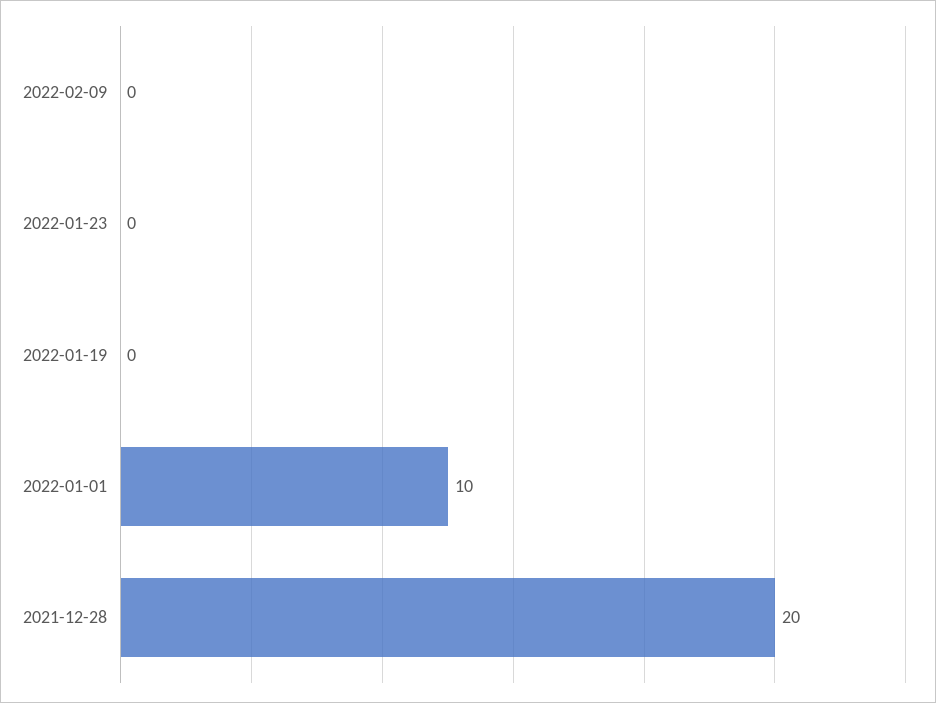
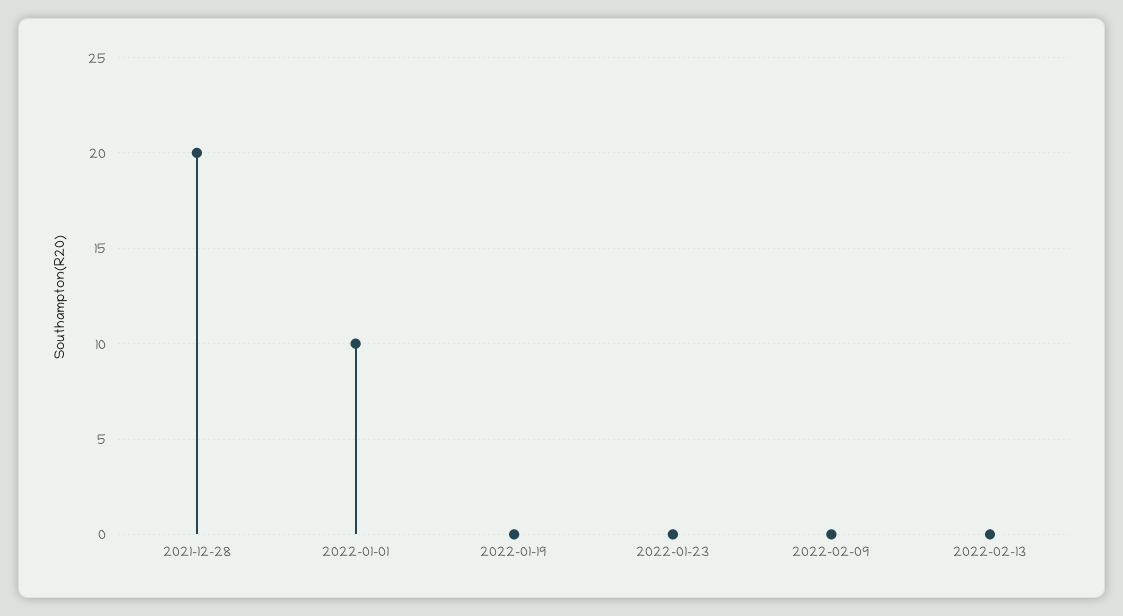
2022-02-13: none -> 0

